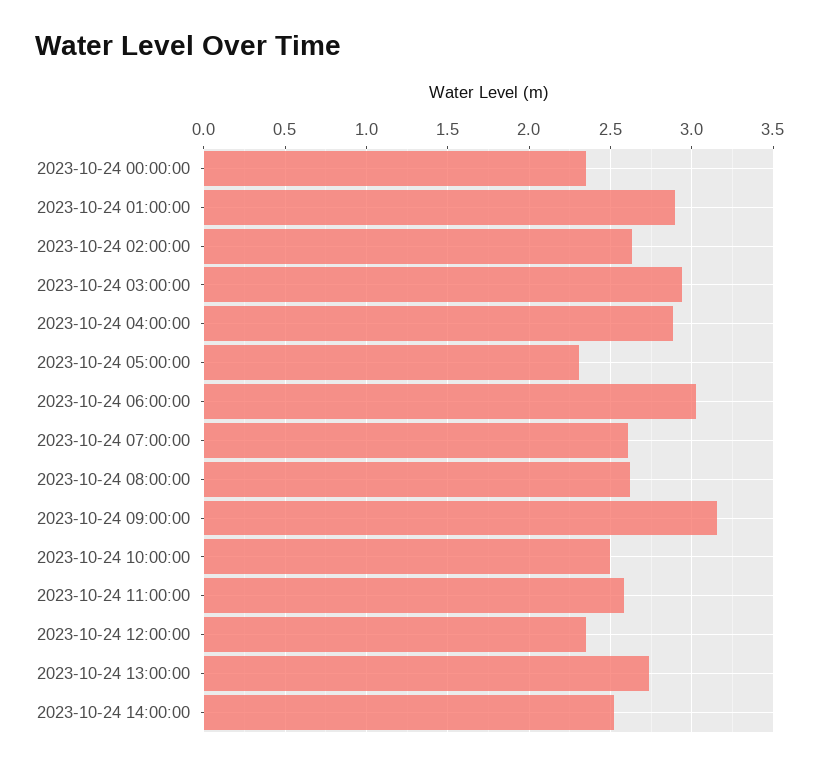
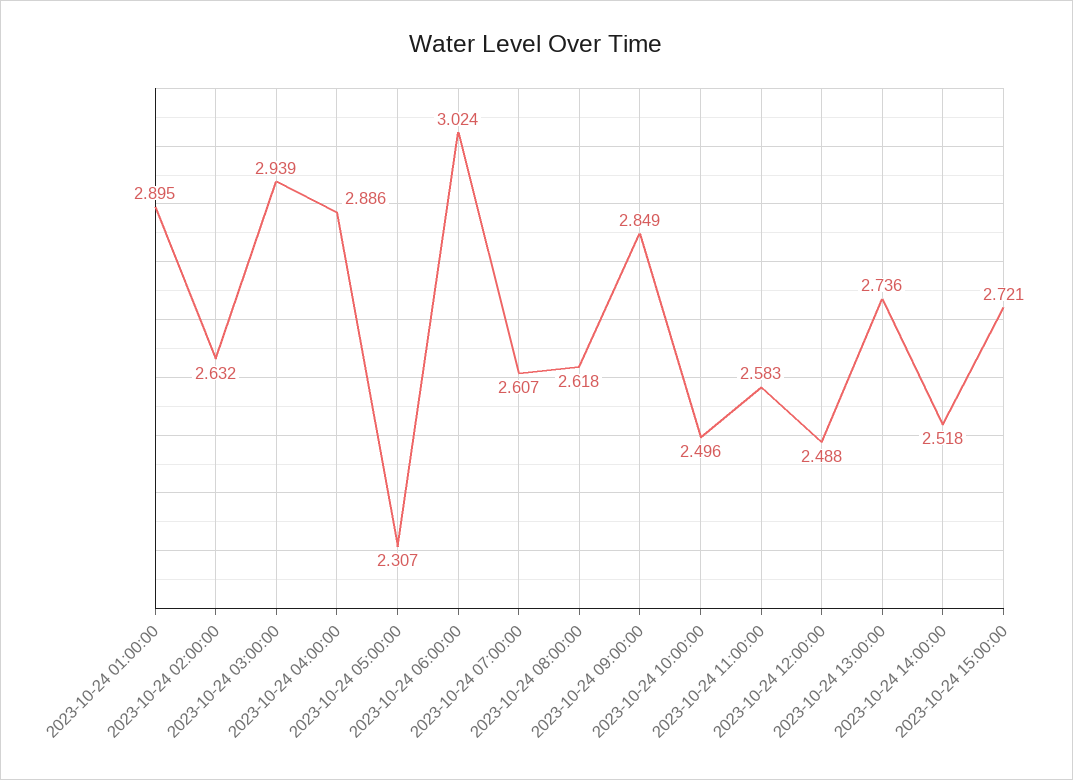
2023-10-24 00:00:00: 2.35 -> none
2023-10-24 09:00:00: 3.15 -> 2.849
2023-10-24 12:00:00: 2.35 -> 2.488
2023-10-24 15:00:00: none -> 2.721

